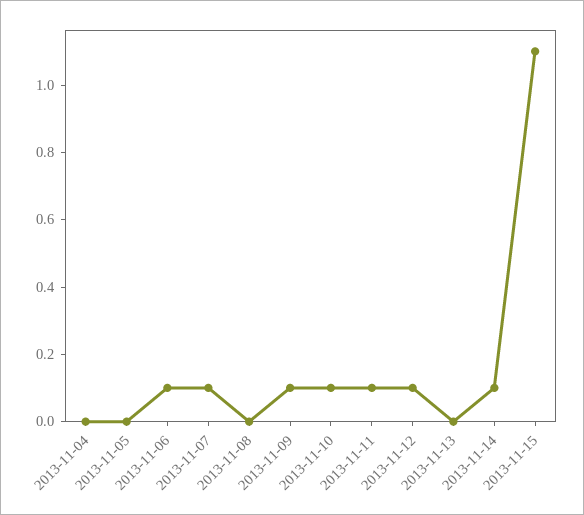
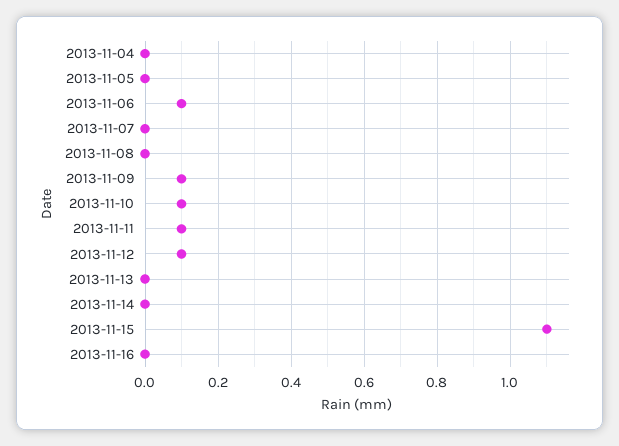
2013-11-07: 0.1 -> 0
2013-11-14: 0.1 -> 0
2013-11-16: none -> 0

